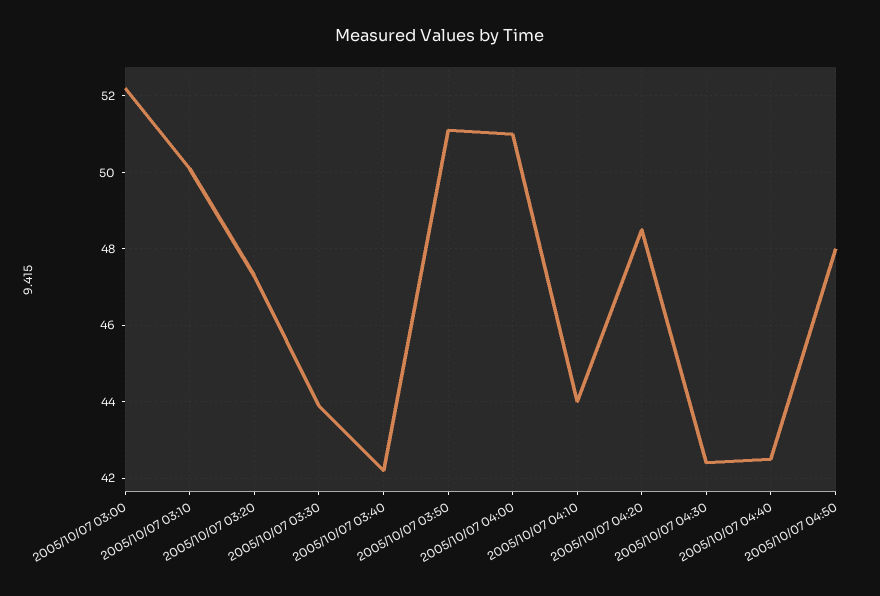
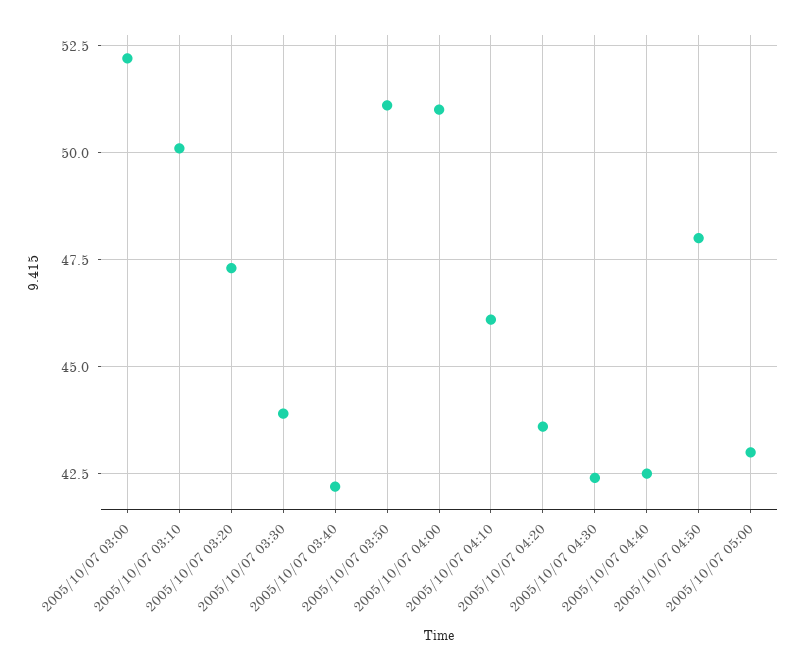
2005/10/07 04:10: 44 -> 46
2005/10/07 04:20: 48.5 -> 43.5
2005/10/07 05:00: none -> 43

